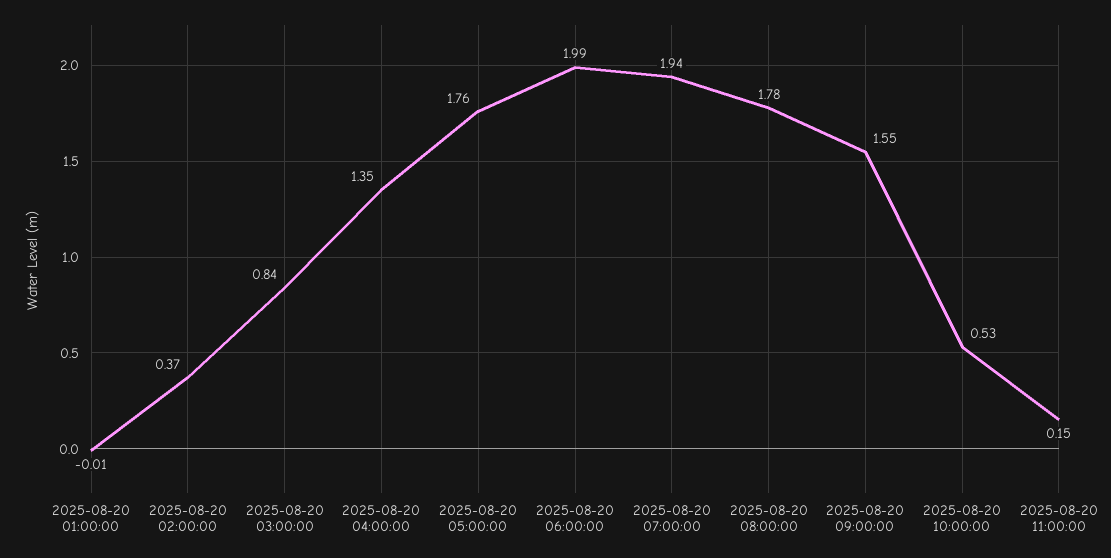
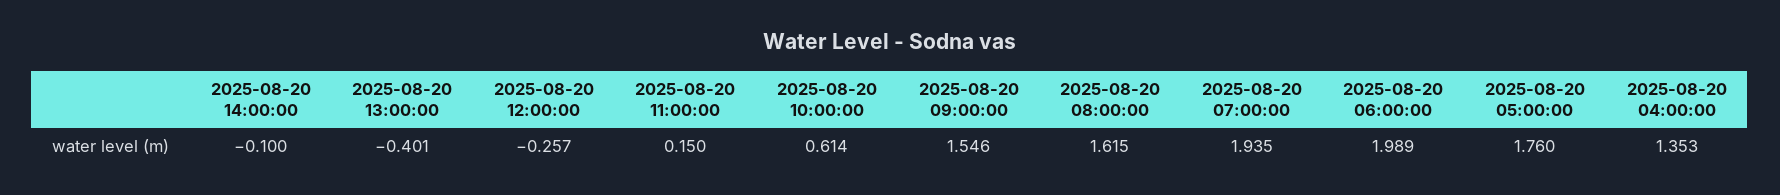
2025-08-20 01:00:00: -0.01 -> none
2025-08-20 02:00:00: 0.37 -> none
2025-08-20 03:00:00: 0.84 -> none
2025-08-20 08:00:00: 1.78 -> 1.615
2025-08-20 10:00:00: 0.53 -> 0.614
2025-08-20 14:00:00: none -> -0.1
2025-08-20 13:00:00: none -> -0.401
2025-08-20 12:00:00: none -> -0.257

